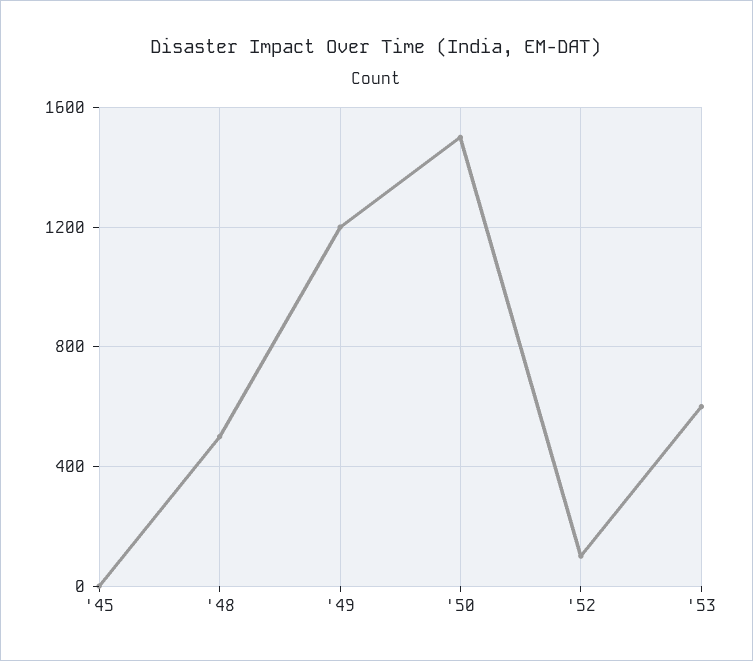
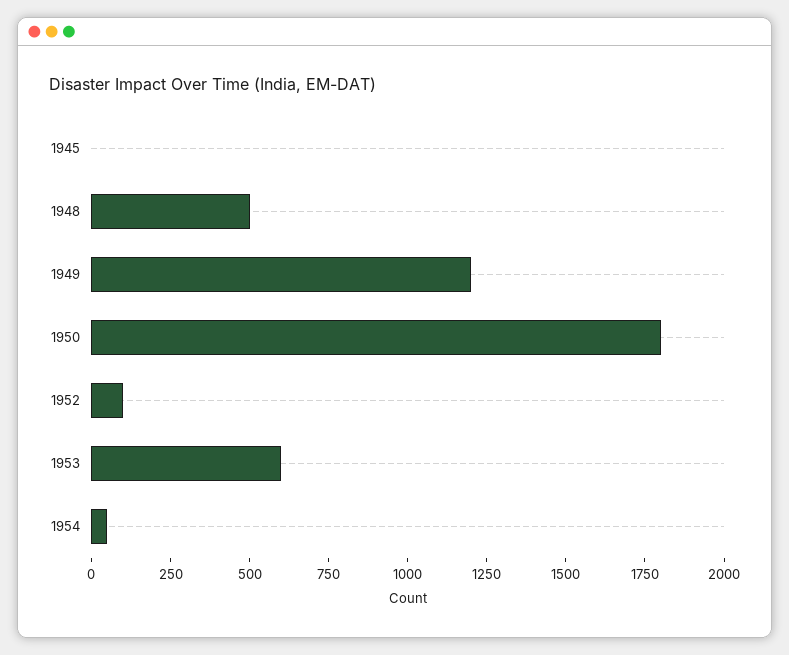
'50: 1500 -> 1800
1954: none -> 50

